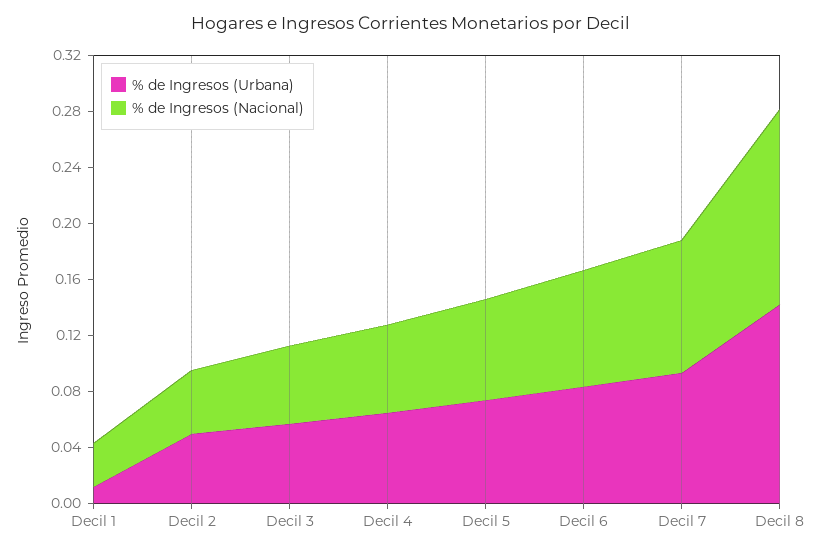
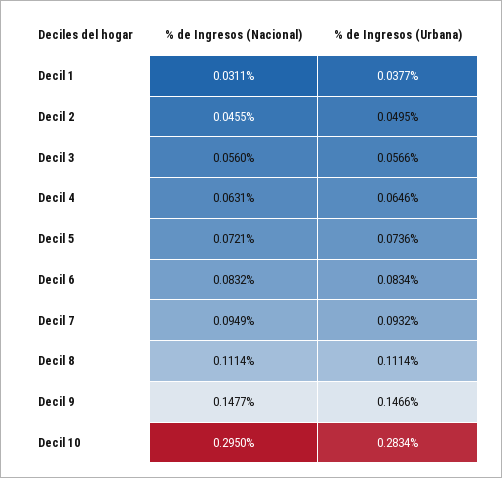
% de Ingresos (Urbana), Decil 1: 0.01 -> 0.0377
% de Ingresos (Urbana), Decil 8: 0.14 -> 0.1114
% de Ingresos (Nacional), Decil 8: 0.14 -> 0.1114
% de Ingresos (Nacional), Decil 9: none -> 0.1477
% de Ingresos (Urbana), Decil 9: none -> 0.1466
% de Ingresos (Nacional), Decil 10: none -> 0.295
% de Ingresos (Urbana), Decil 10: none -> 0.2834

